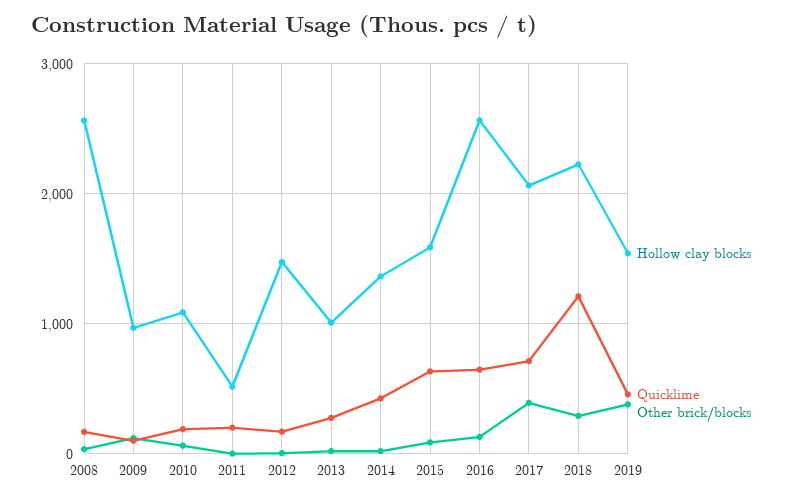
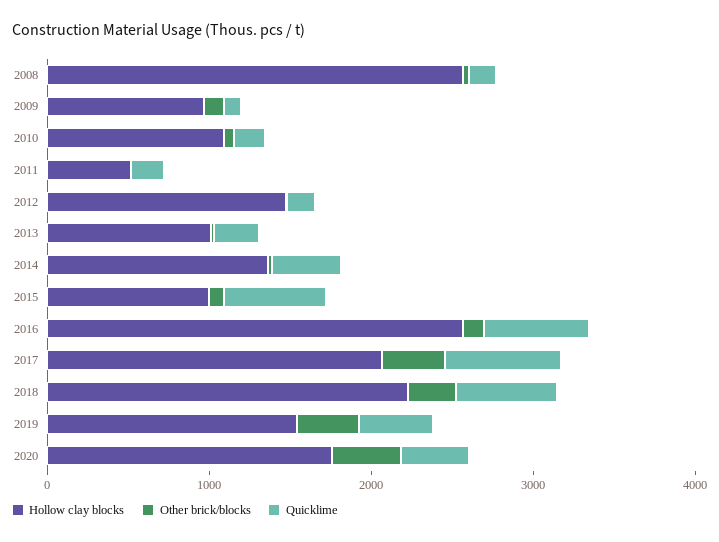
Hollow clay blocks, 2015: 1600 -> 1000
Quicklime, 2018: 1200 -> 600
Hollow clay blocks, 2020: none -> 1800
Other brick/blocks, 2020: none -> 400
Quicklime, 2020: none -> 400

